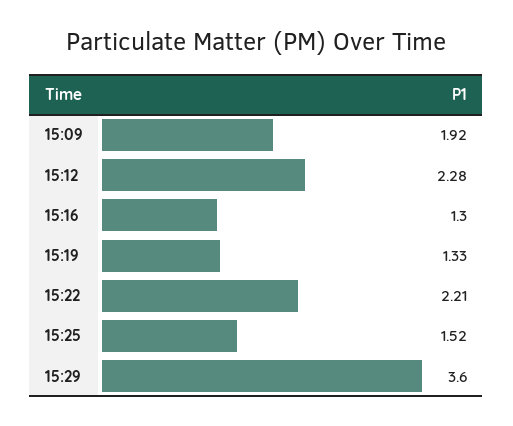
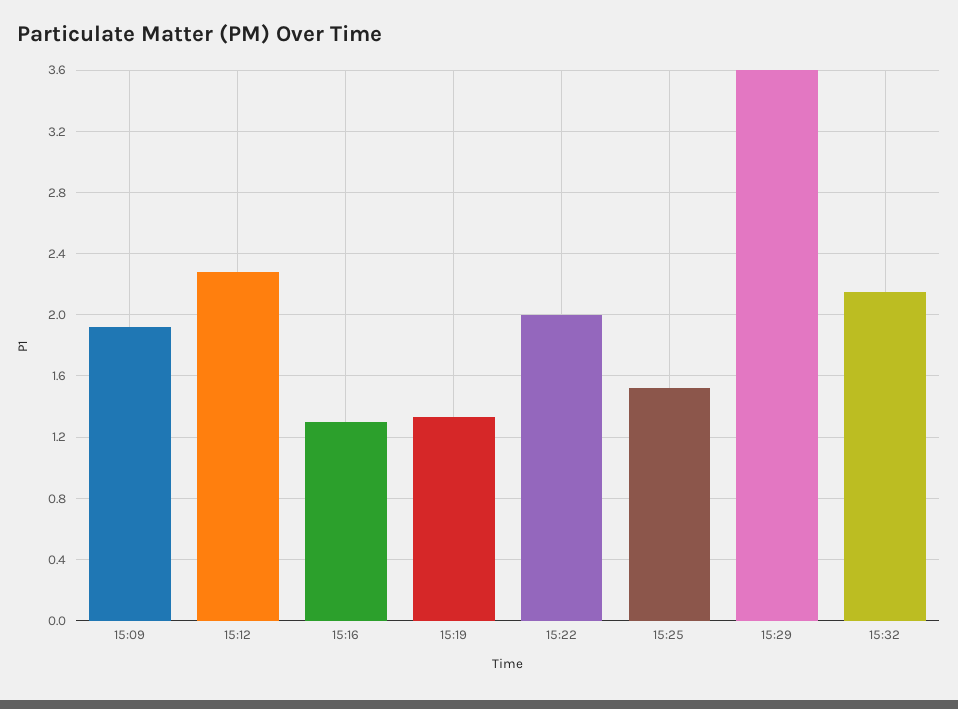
15:22: 2.21 -> 2
15:32: none -> 2.15

